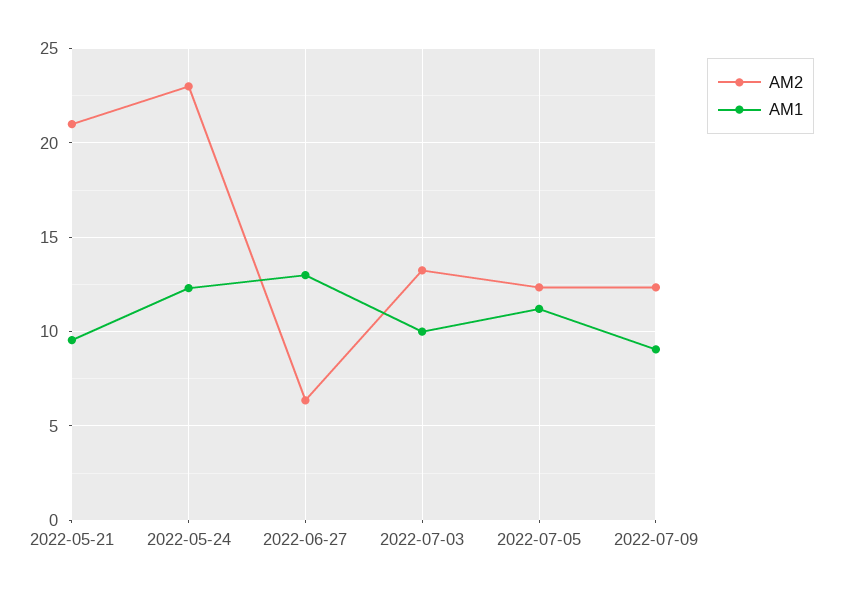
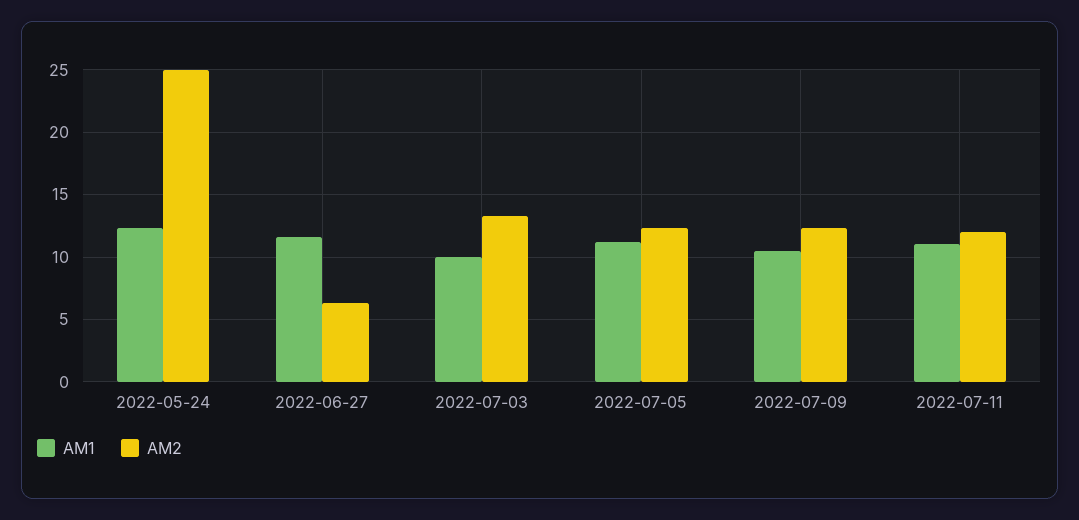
AM2, 2022-05-21: 21 -> none
AM1, 2022-05-21: 9.5 -> none
AM2, 2022-05-24: 23 -> 25
AM1, 2022-06-27: 13 -> 11.5
AM1, 2022-07-09: 9 -> 10.5
AM1, 2022-07-11: none -> 11
AM2, 2022-07-11: none -> 12

